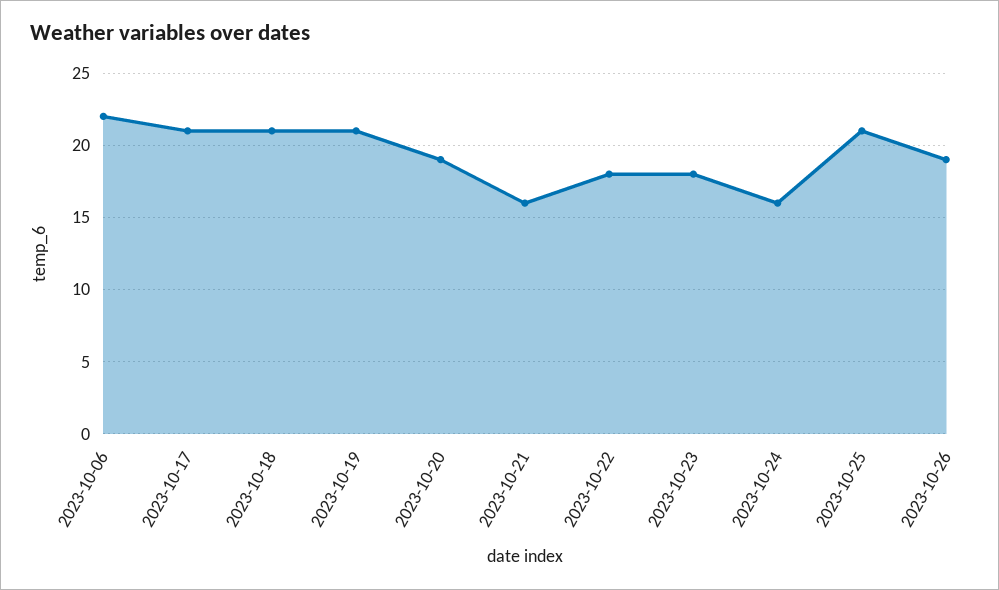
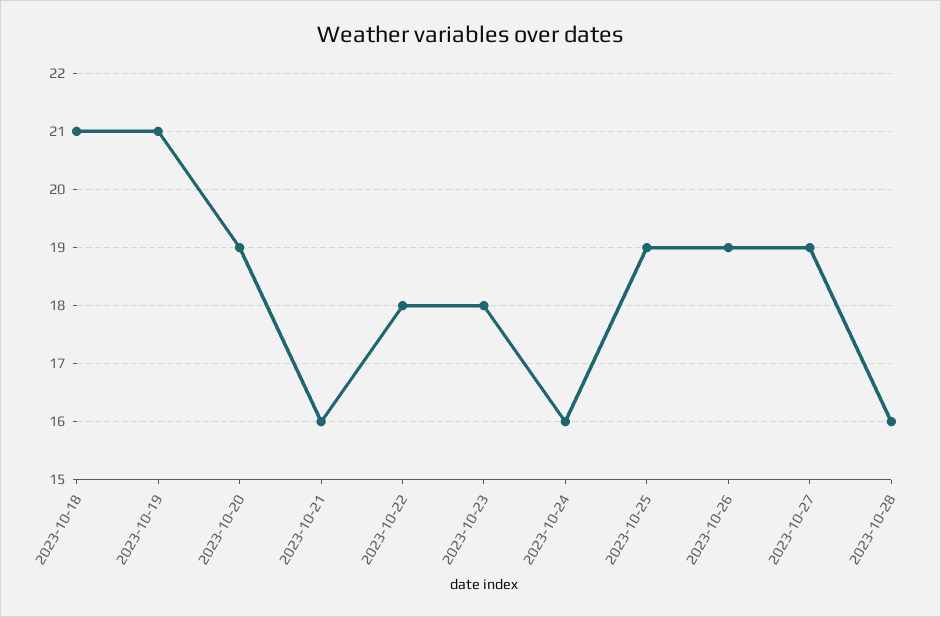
2023-10-06: 22 -> none
2023-10-17: 21 -> none
2023-10-25: 21 -> 19
2023-10-27: none -> 19
2023-10-28: none -> 16

